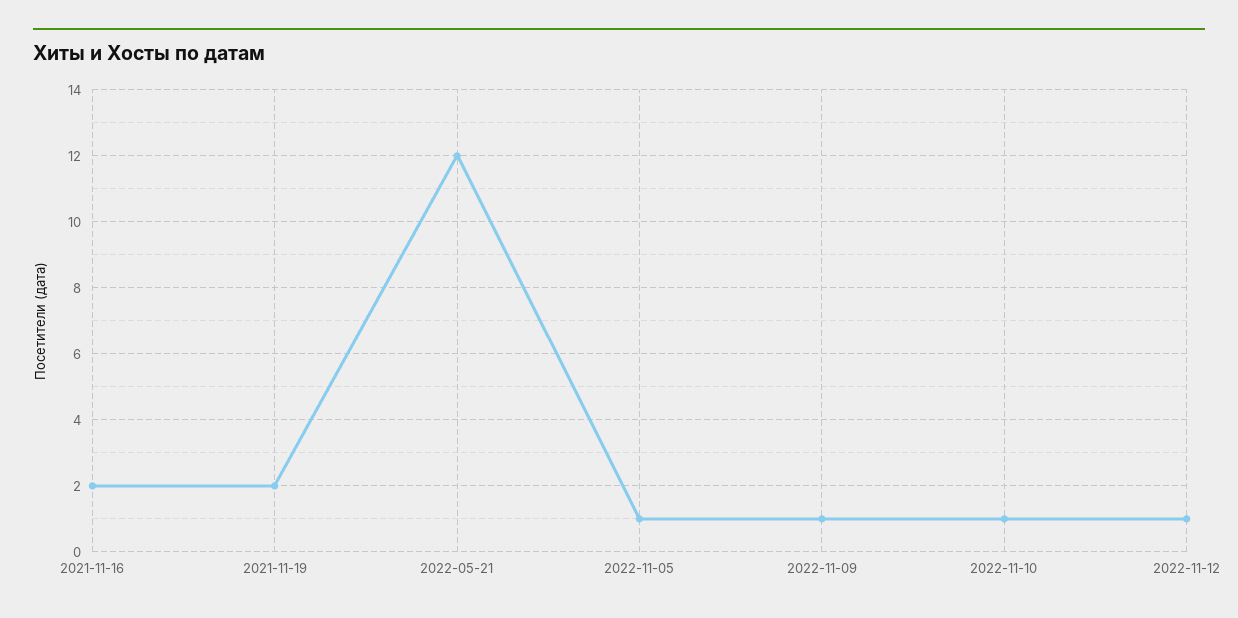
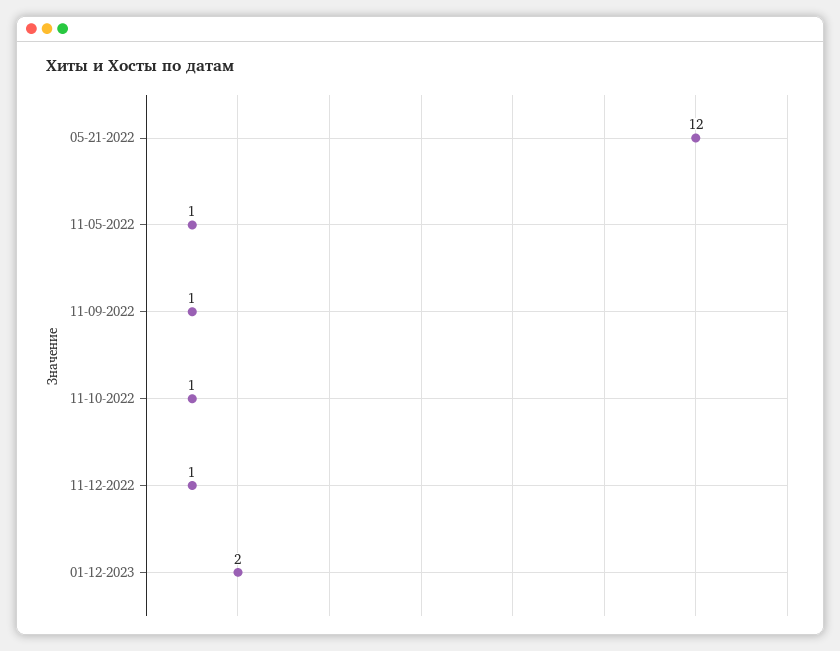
2021-11-16: 2 -> none
2021-11-19: 2 -> none
01-12-2023: none -> 2

